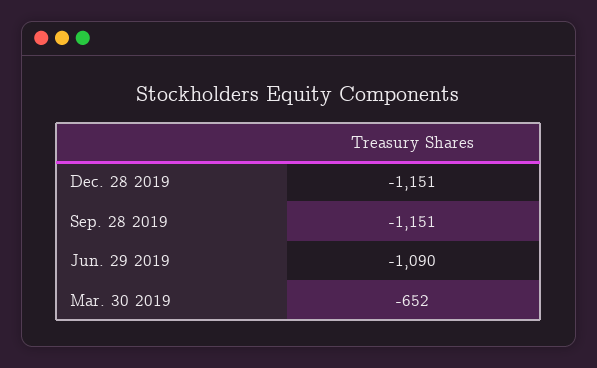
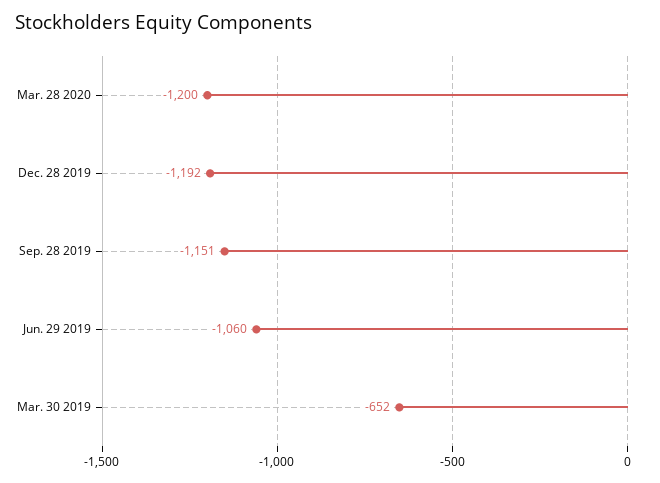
Dec. 28 2019: -1151 -> -1192
Jun. 29 2019: -1090 -> -1060
Mar. 28 2020: none -> -1200

